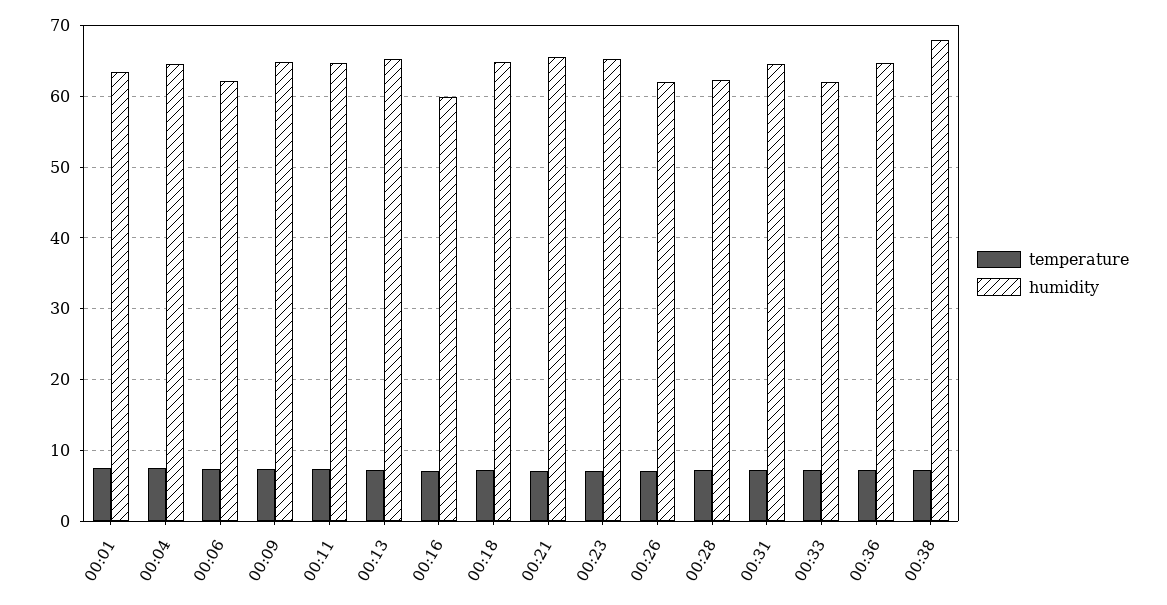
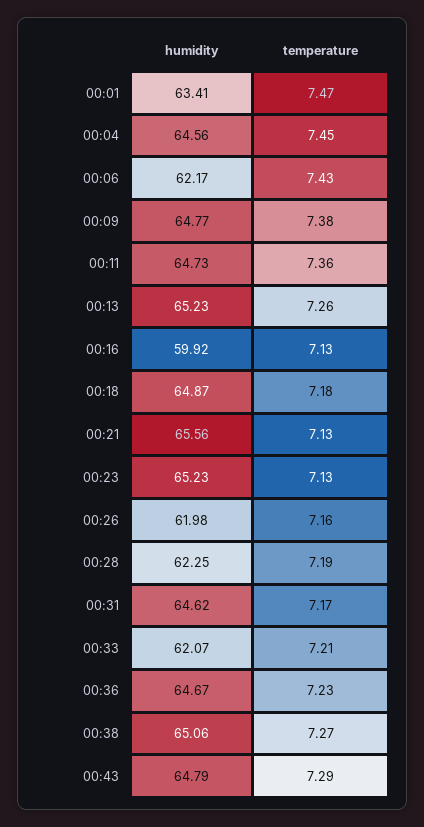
humidity, 00:38: 68 -> 65.06
humidity, 00:43: none -> 64.79
temperature, 00:43: none -> 7.29

